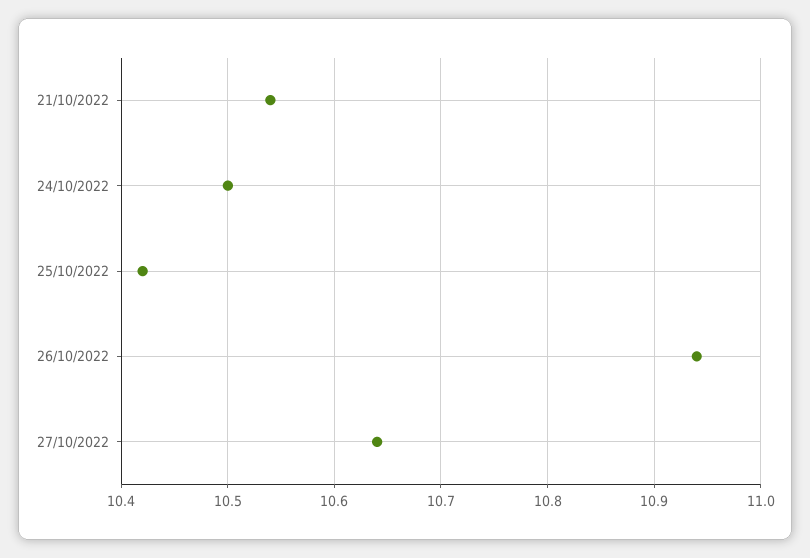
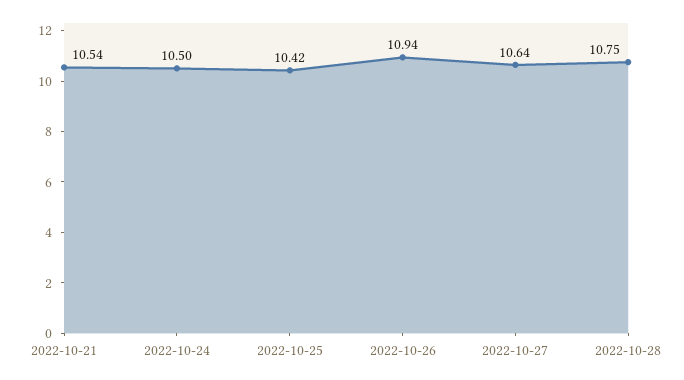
2022-10-28: none -> 10.75

